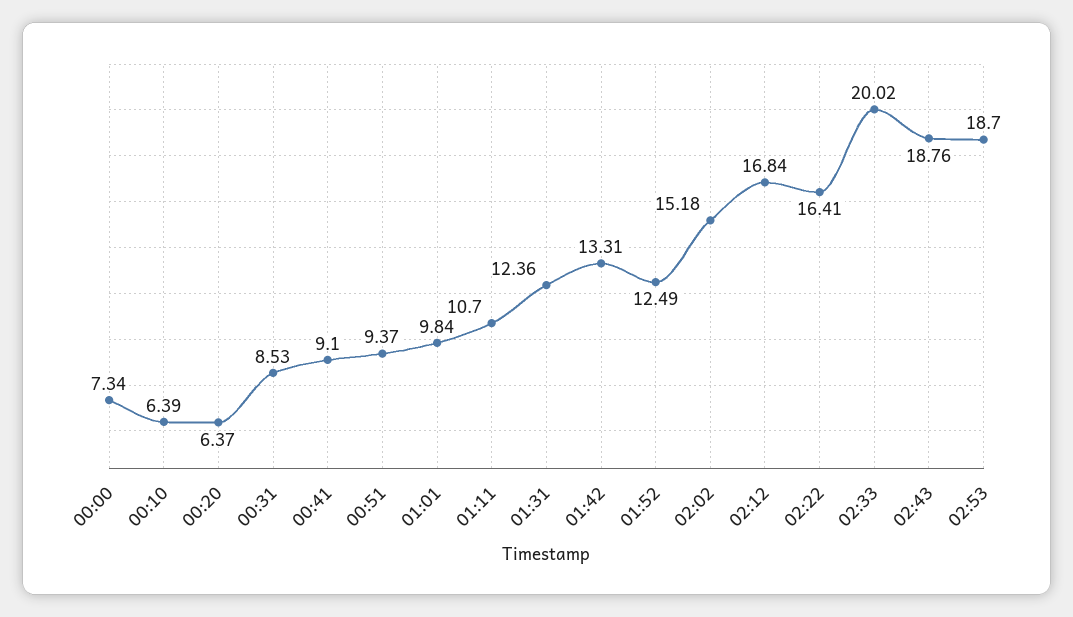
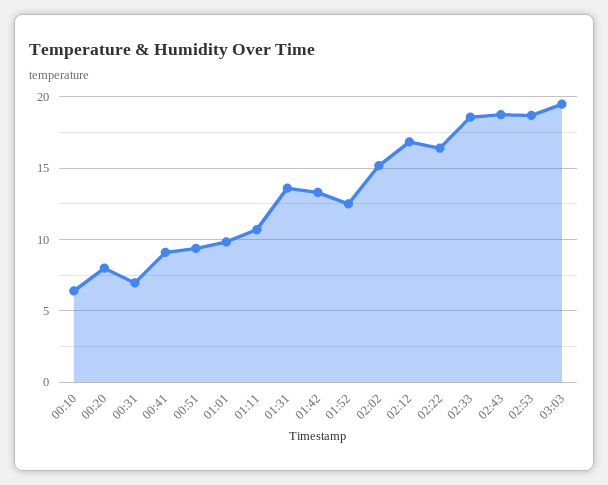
00:00: 7.34 -> none
00:20: 6.37 -> 8
00:31: 8.53 -> 7
01:31: 12.36 -> 13.5
02:33: 20.02 -> 18.5
03:03: none -> 19.5

